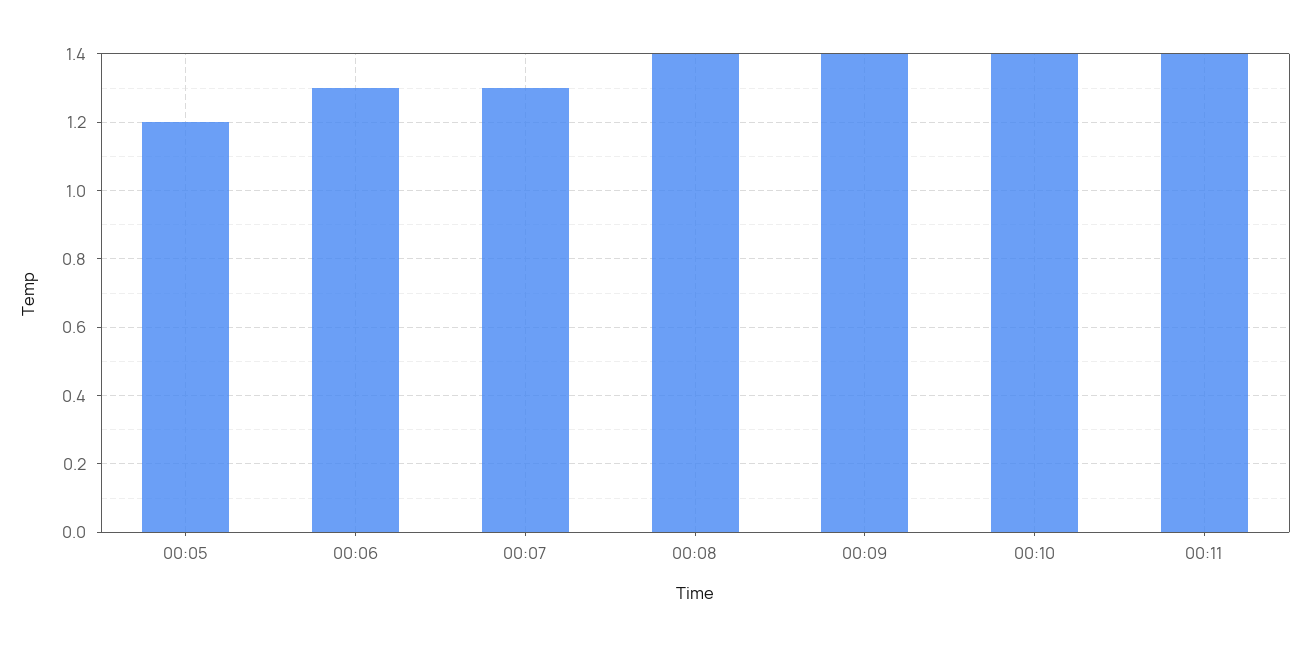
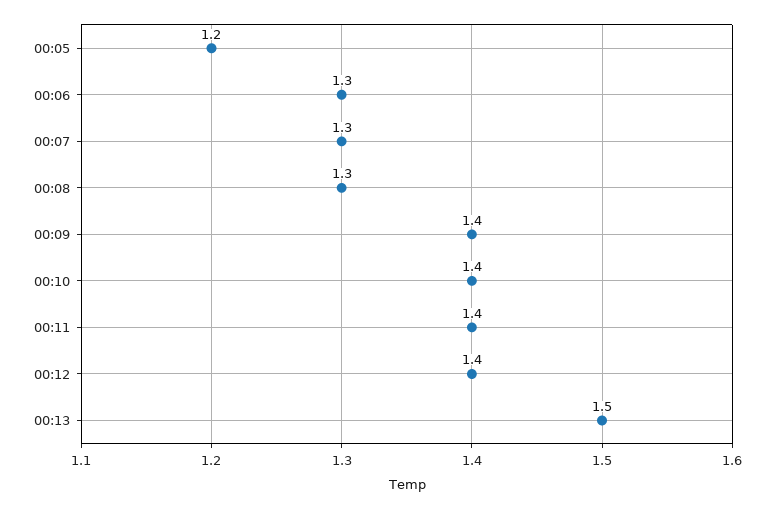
00:08: 1.4 -> 1.3
00:12: none -> 1.4
00:13: none -> 1.5

